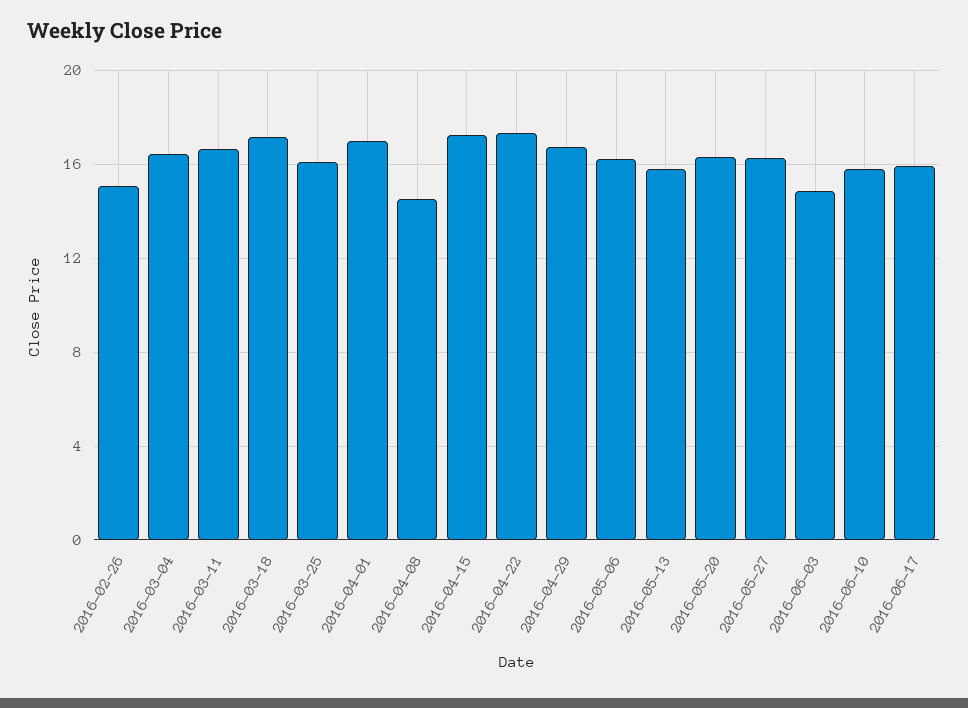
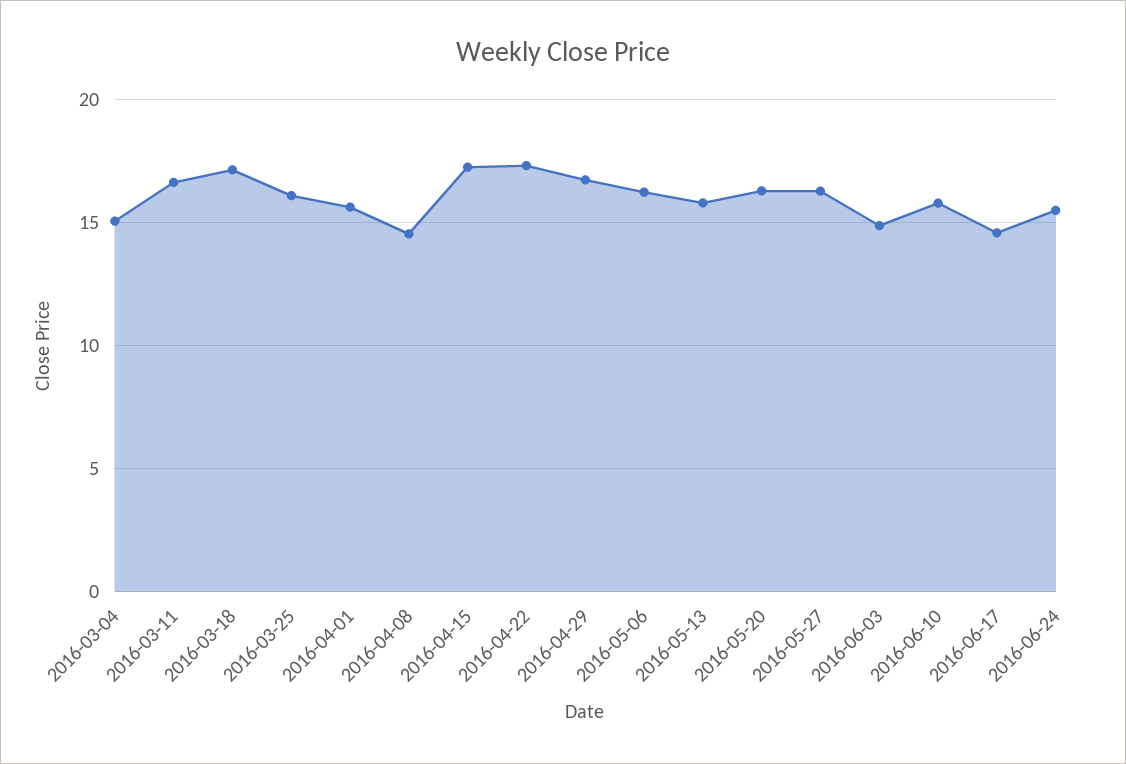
2016-02-26: 15 -> none
2016-03-04: 16.5 -> 15
2016-04-01: 17 -> 15.5
2016-06-17: 16 -> 14.5
2016-06-24: none -> 15.5

